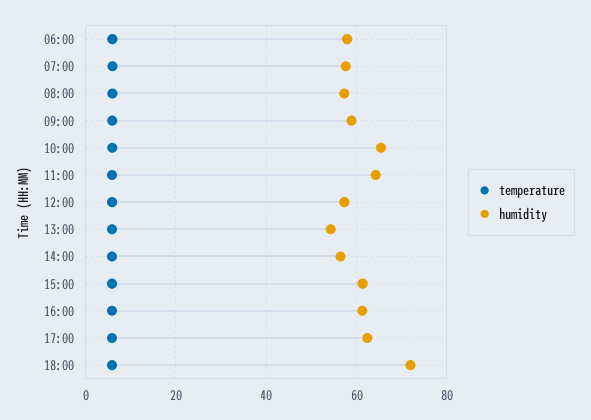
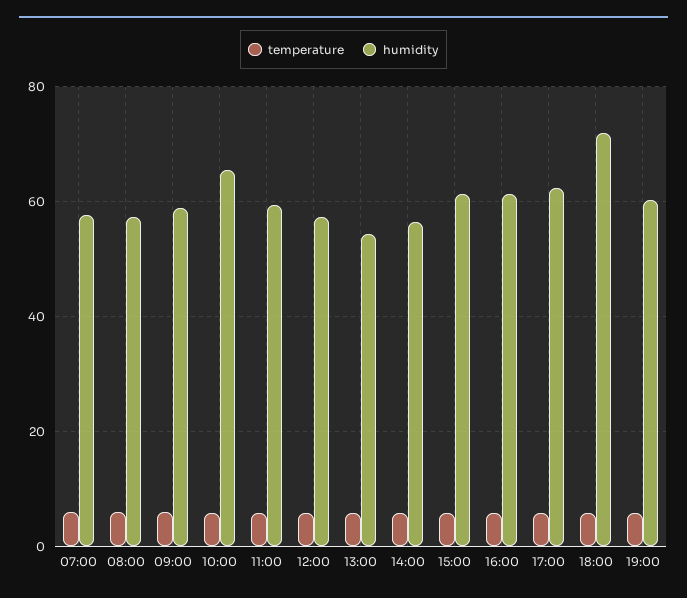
temperature, 06:00: 6 -> none
humidity, 06:00: 58 -> none
humidity, 11:00: 64 -> 60
temperature, 19:00: none -> 6
humidity, 19:00: none -> 60

